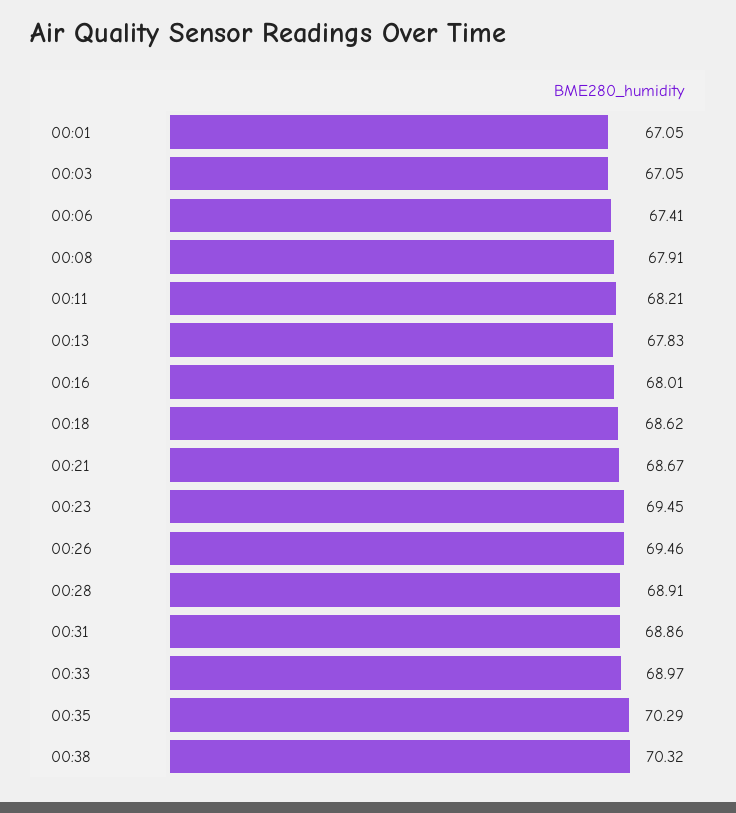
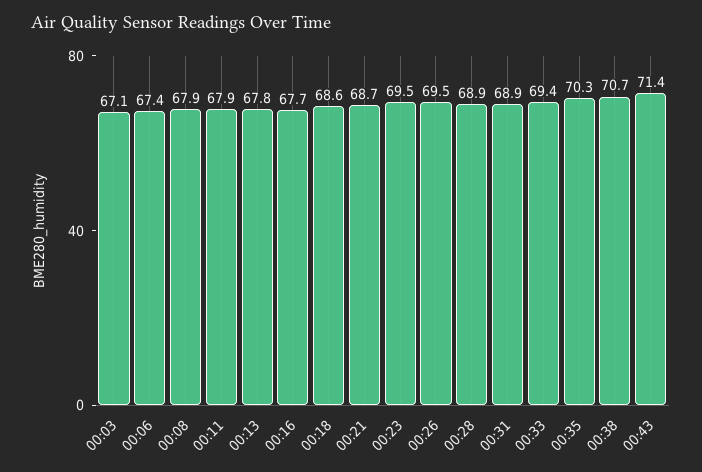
00:01: 67.05 -> none
00:11: 68.21 -> 67.9
00:16: 68.01 -> 67.7
00:33: 68.97 -> 69.4
00:38: 70.32 -> 70.7
00:43: none -> 71.4

